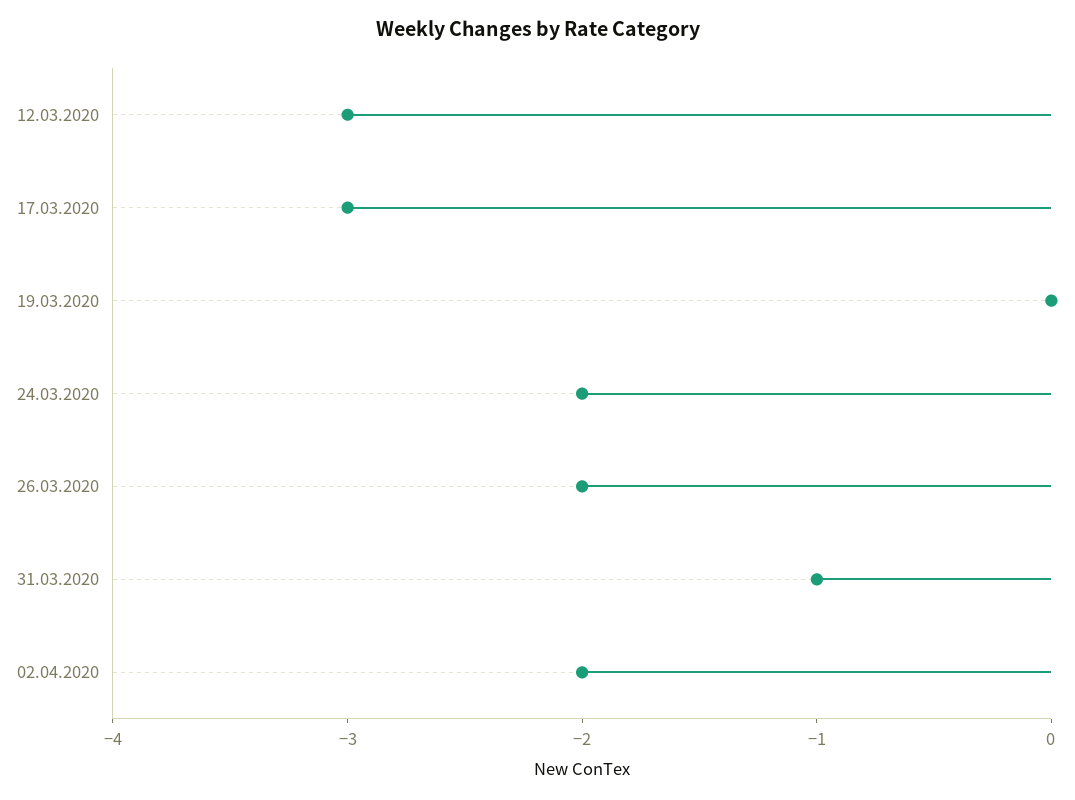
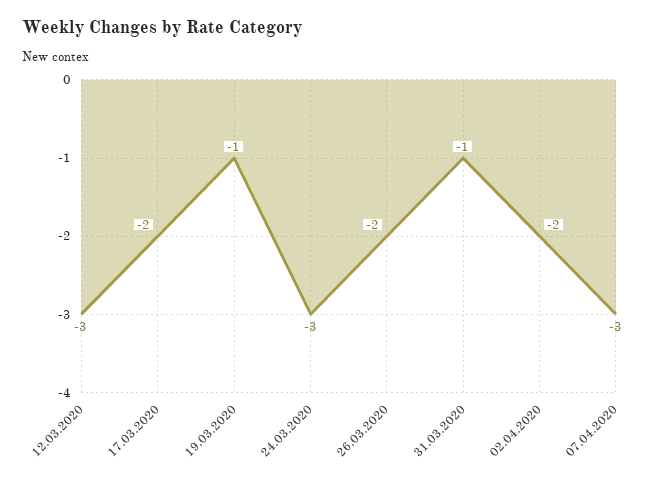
17.03.2020: -3 -> -2
19.03.2020: 0 -> -1
24.03.2020: -2 -> -3
07.04.2020: none -> -3

